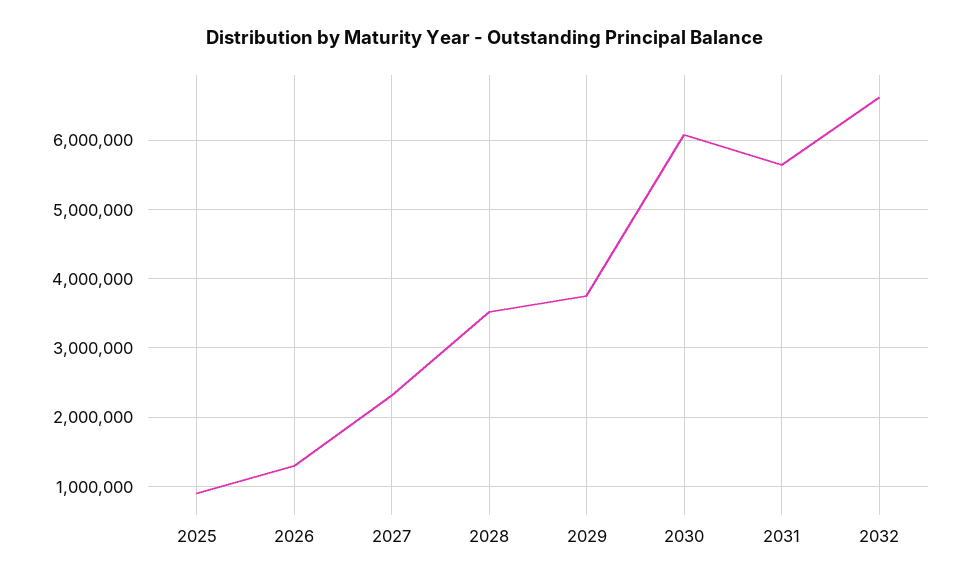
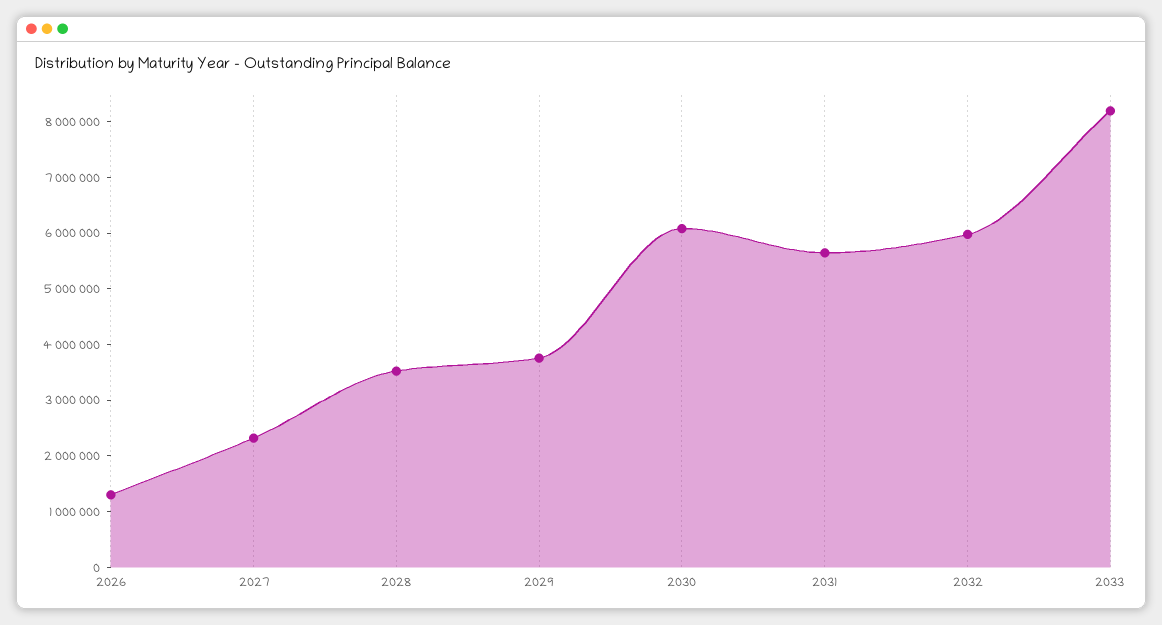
2025: 900000 -> none
2032: 6600000 -> 6000000
2033: none -> 8200000

